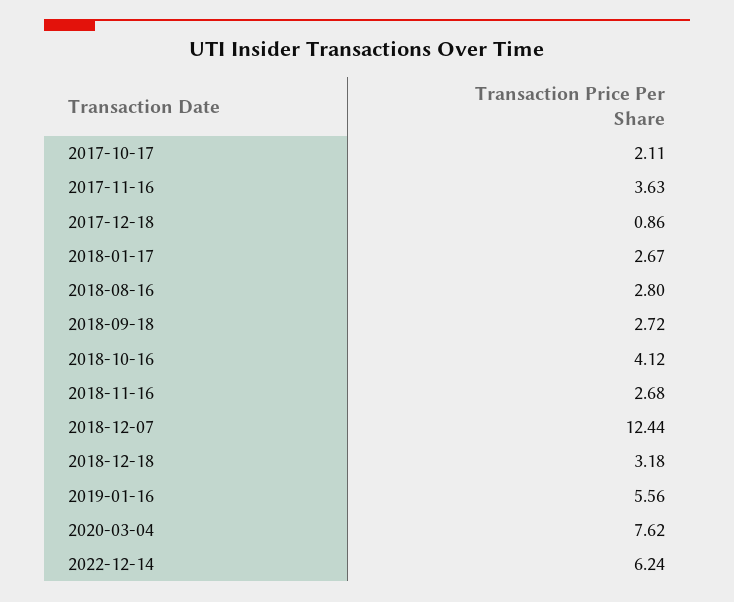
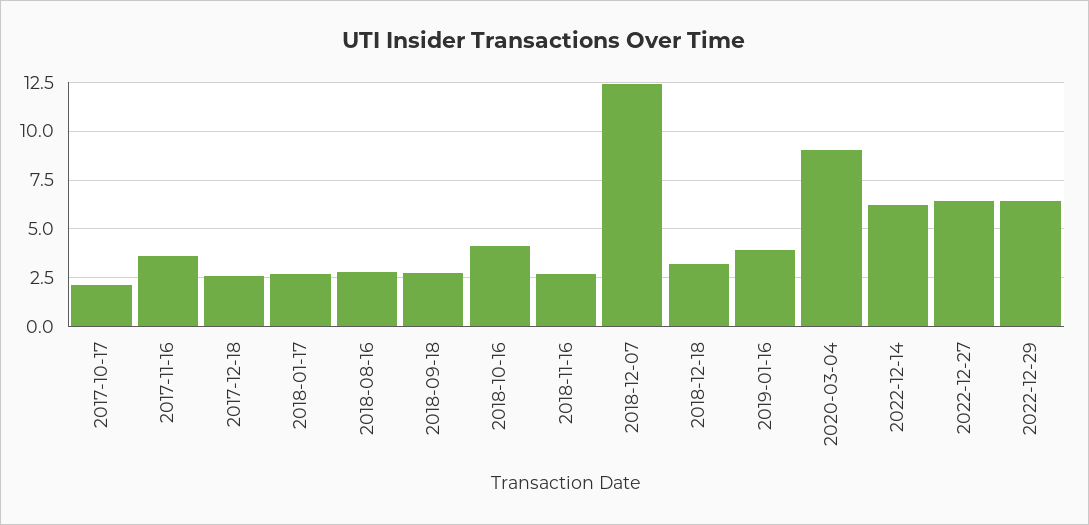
2017-12-18: 0.86 -> 2.5
2019-01-16: 5.56 -> 4
2020-03-04: 7.62 -> 9
2022-12-27: none -> 6.5
2022-12-29: none -> 6.5

